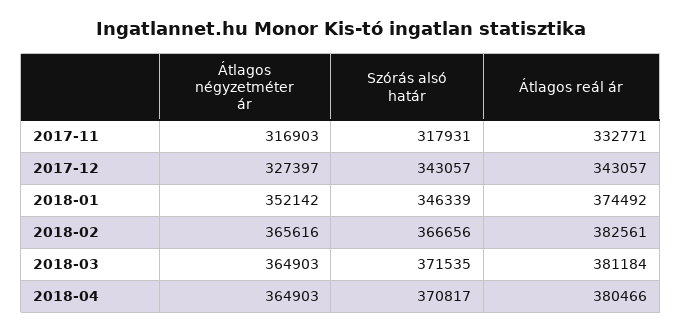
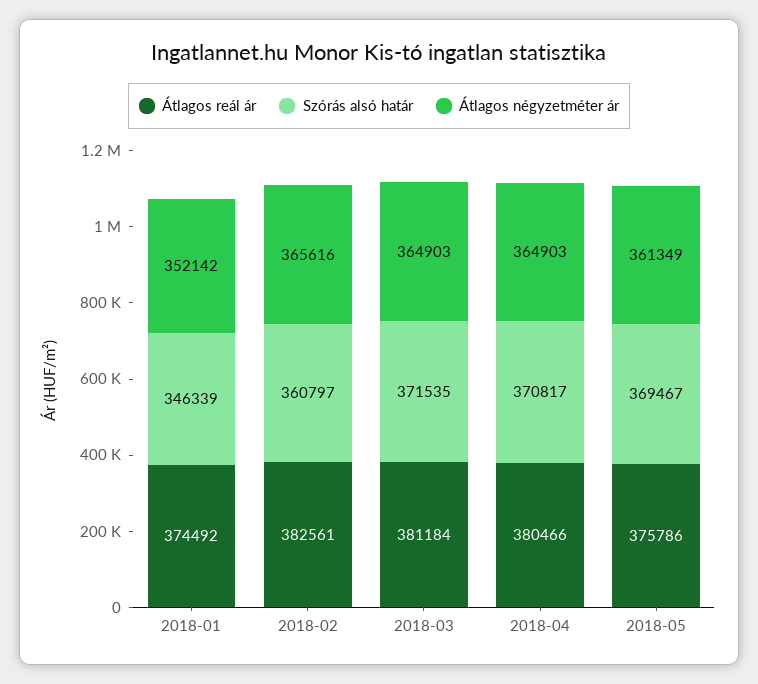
Átlagos négyzetméter ár, 2017-11: 316903 -> none
Szórás alsó határ, 2017-11: 317931 -> none
Átlagos reál ár, 2017-11: 332771 -> none
Átlagos négyzetméter ár, 2017-12: 327397 -> none
Szórás alsó határ, 2017-12: 343057 -> none
Átlagos reál ár, 2017-12: 343057 -> none
Szórás alsó határ, 2018-02: 366656 -> 360797
Átlagos reál ár, 2018-05: none -> 375786
Szórás alsó határ, 2018-05: none -> 369467
Átlagos négyzetméter ár, 2018-05: none -> 361349

